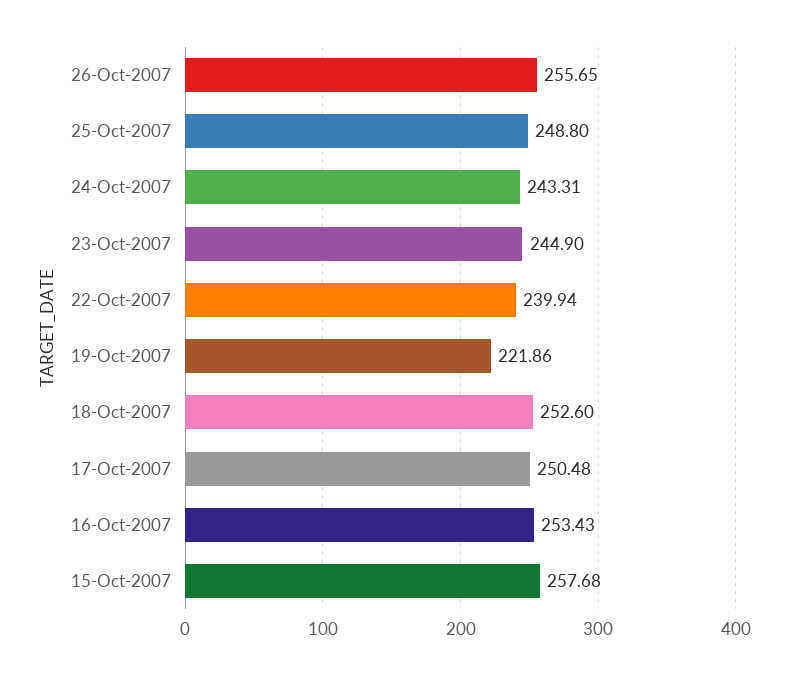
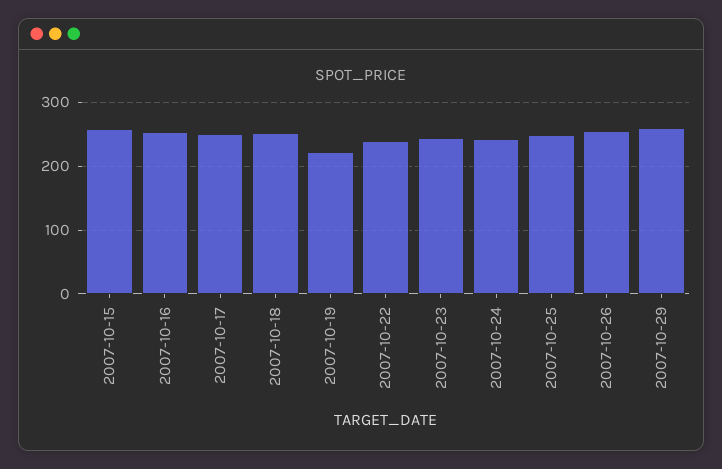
2007-10-29: none -> 260

